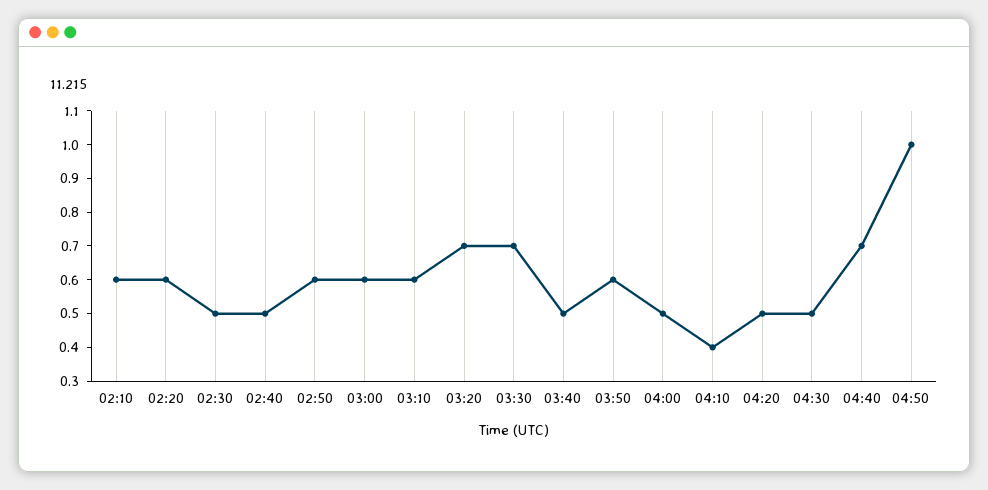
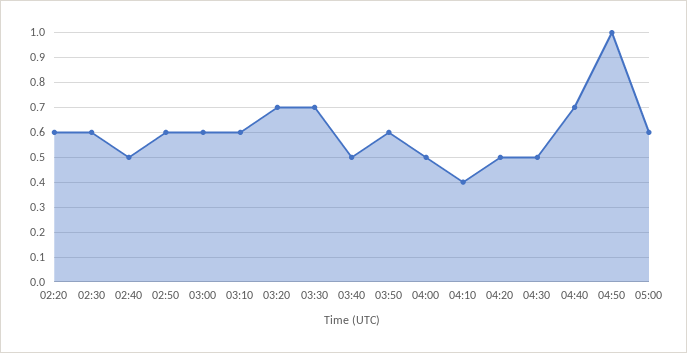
02:10: 0.6 -> none
02:30: 0.5 -> 0.6
05:00: none -> 0.6

